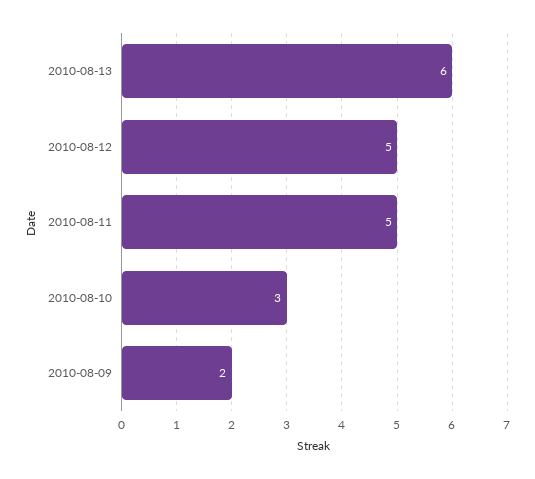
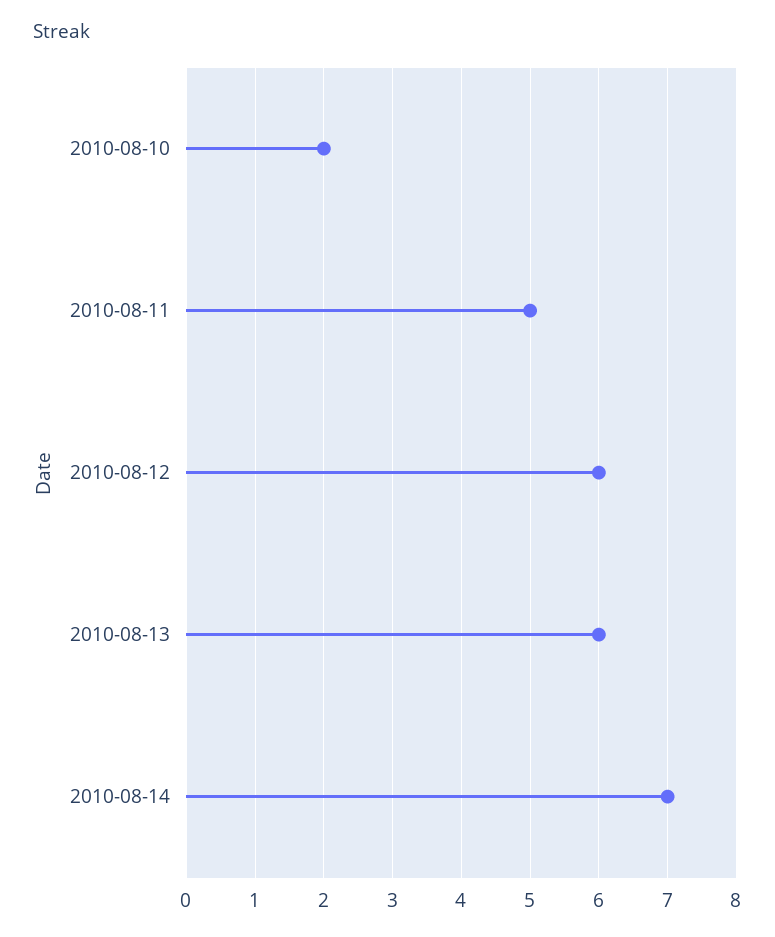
2010-08-12: 5 -> 6
2010-08-10: 3 -> 2
2010-08-09: 2 -> none
2010-08-14: none -> 7

